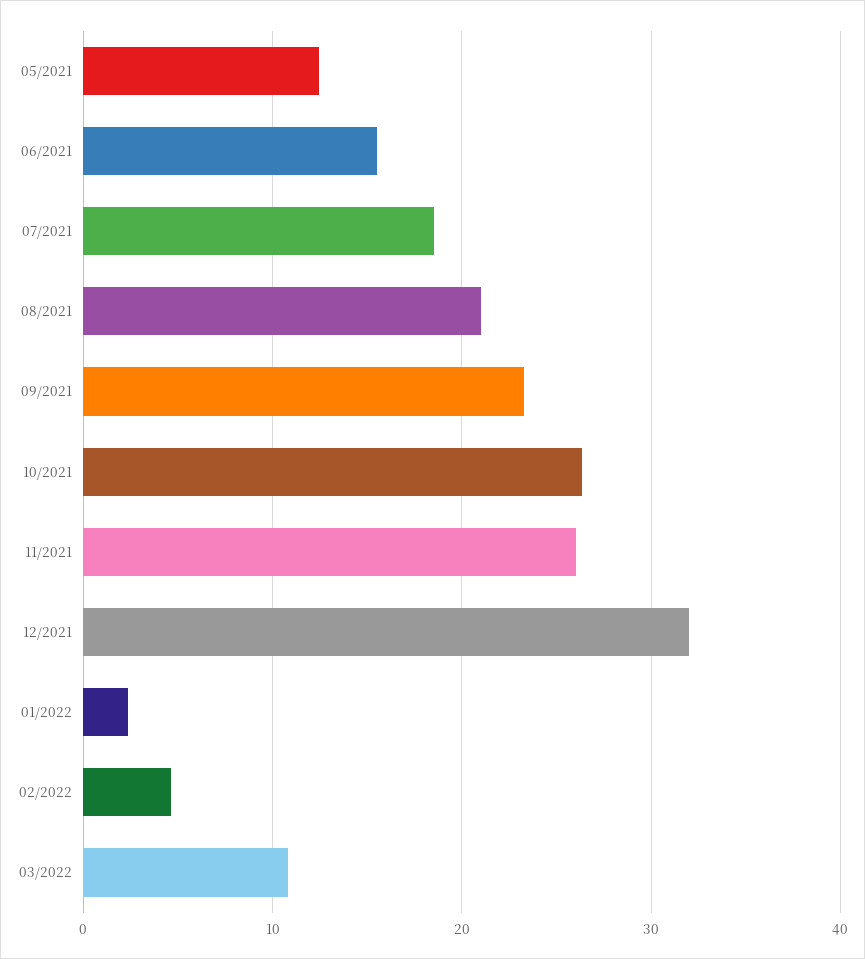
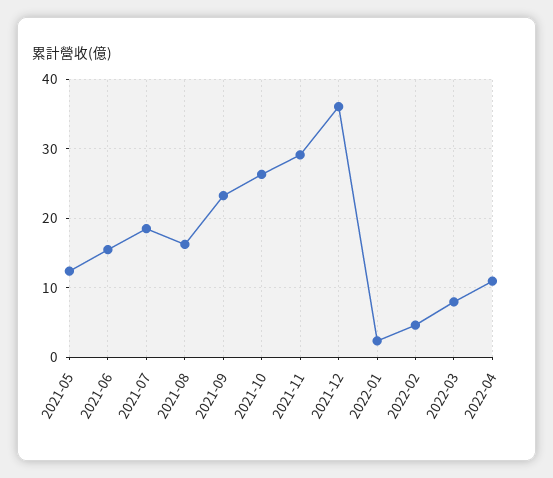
08/2021: 21 -> 16
11/2021: 26 -> 29
12/2021: 32 -> 36
03/2022: 11 -> 8
2022-04: none -> 11

